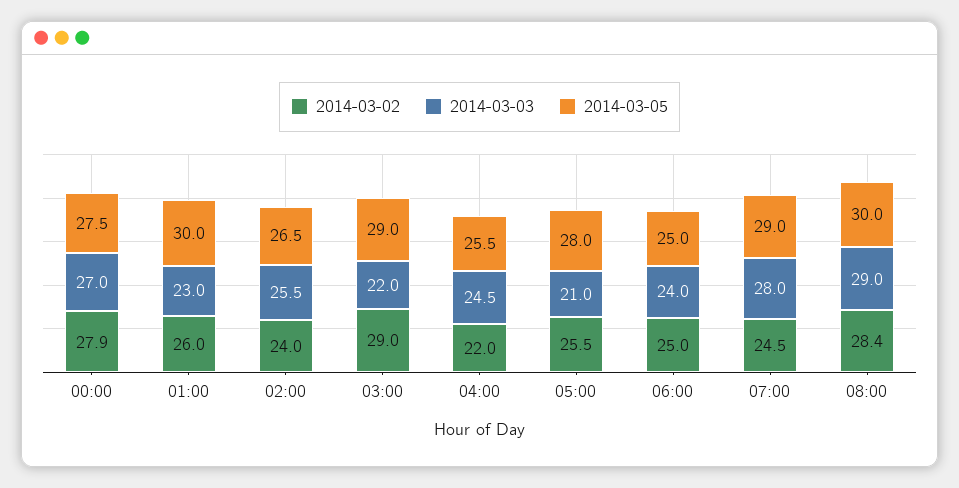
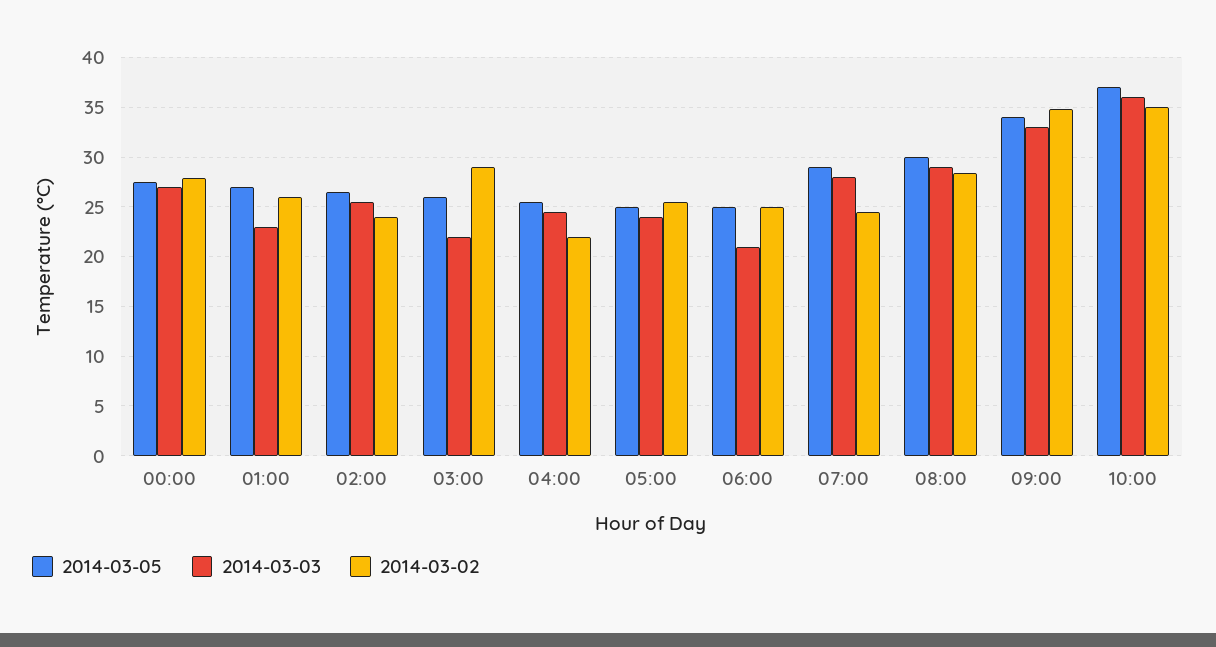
2014-03-05, 01:00: 30 -> 27
2014-03-05, 03:00: 29 -> 26
2014-03-03, 05:00: 21 -> 24
2014-03-05, 05:00: 28 -> 25
2014-03-03, 06:00: 24 -> 21
2014-03-05, 09:00: none -> 34
2014-03-03, 09:00: none -> 33
2014-03-02, 09:00: none -> 35
2014-03-05, 10:00: none -> 37
2014-03-03, 10:00: none -> 36
2014-03-02, 10:00: none -> 35

